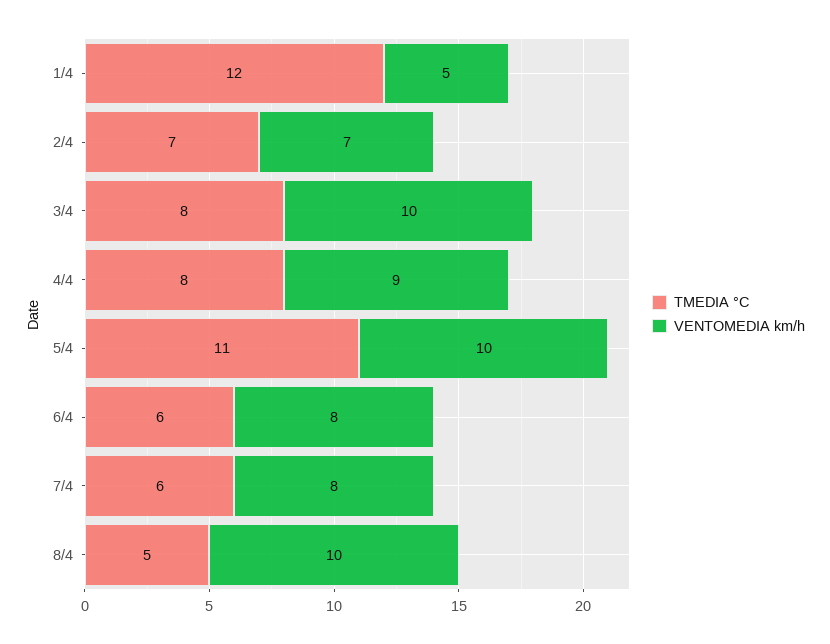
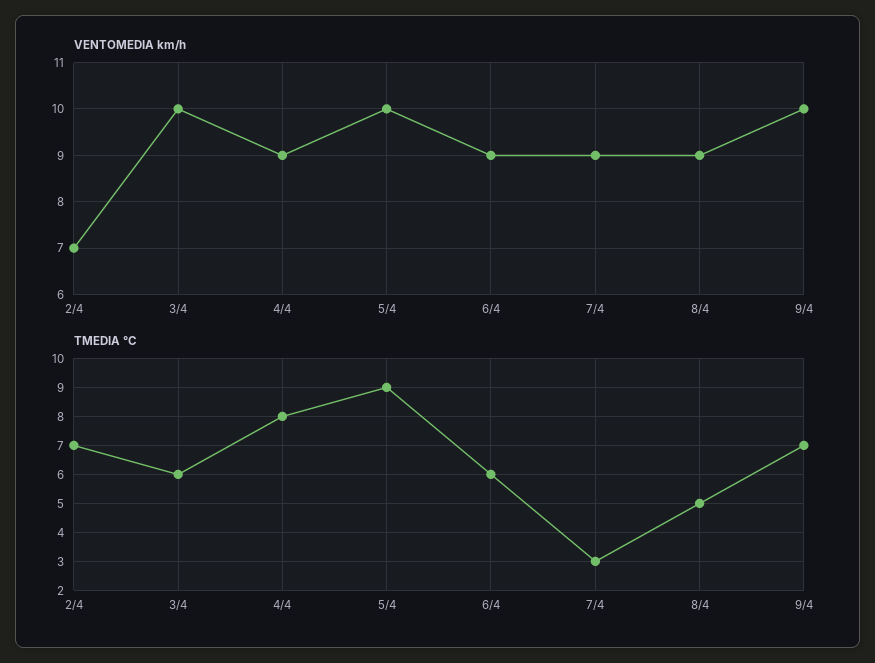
TMEDIA °C, 1/4: 12 -> none
VENTOMEDIA km/h, 1/4: 5 -> none
TMEDIA °C, 3/4: 8 -> 6
TMEDIA °C, 5/4: 11 -> 9
VENTOMEDIA km/h, 6/4: 8 -> 9
TMEDIA °C, 7/4: 6 -> 3
VENTOMEDIA km/h, 7/4: 8 -> 9
VENTOMEDIA km/h, 8/4: 10 -> 9
VENTOMEDIA km/h, 9/4: none -> 10
TMEDIA °C, 9/4: none -> 7

